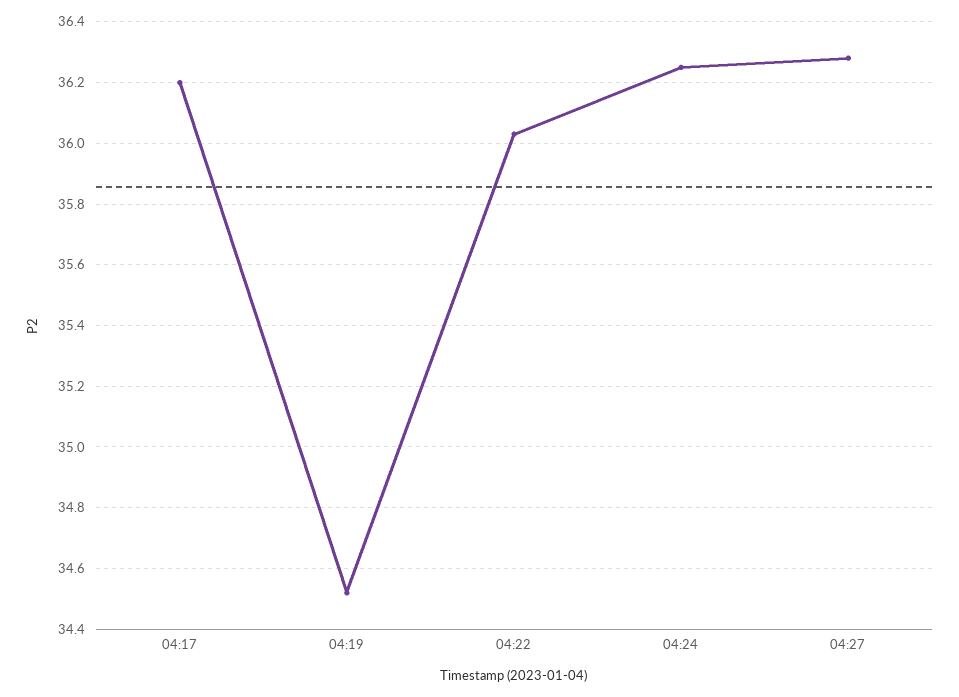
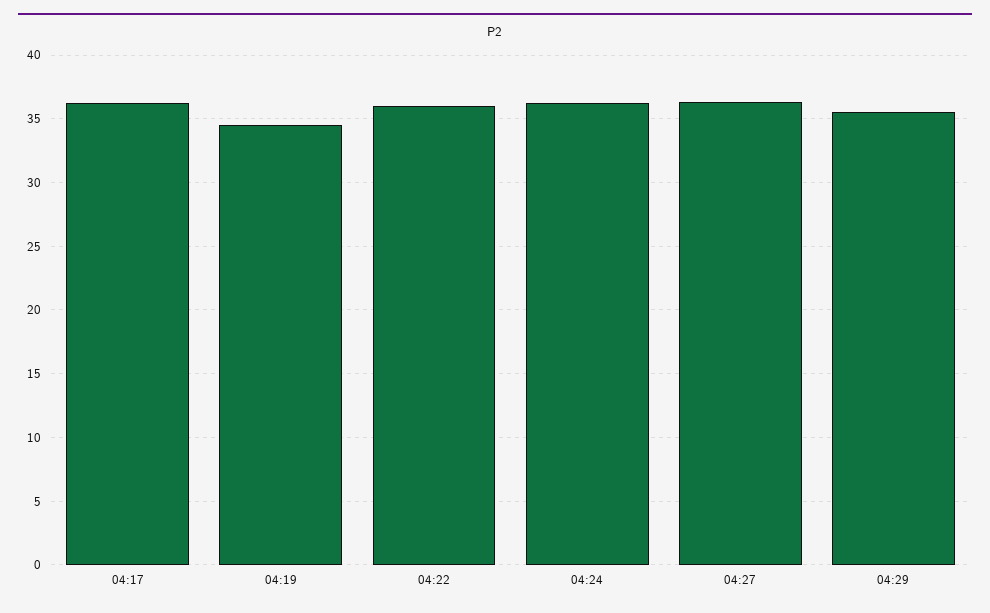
04:29: none -> 35.5

